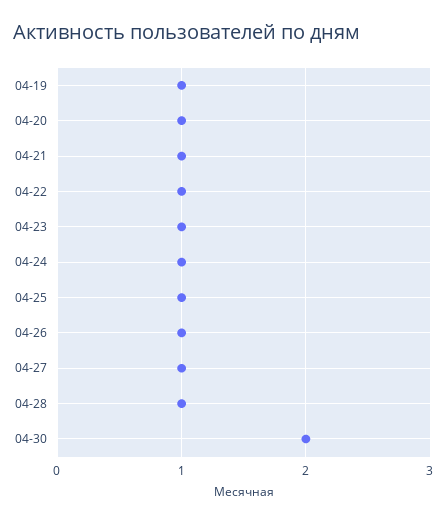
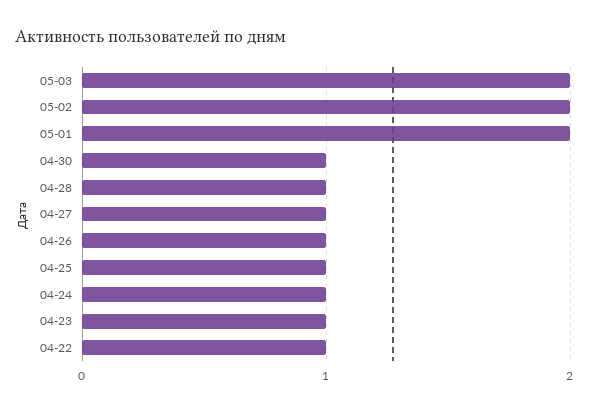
04-19: 1 -> none
04-20: 1 -> none
04-21: 1 -> none
04-30: 2 -> 1
05-03: none -> 2
05-02: none -> 2
05-01: none -> 2

